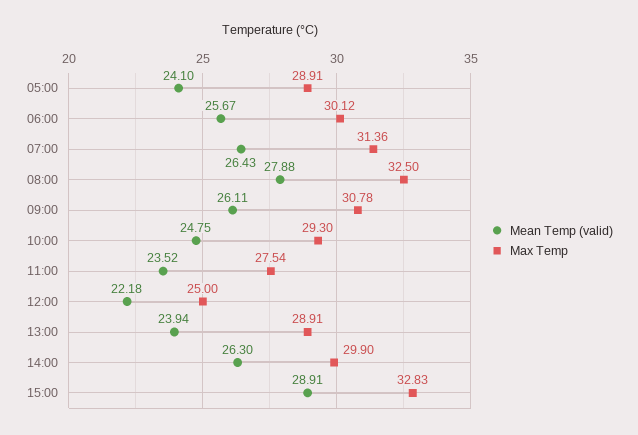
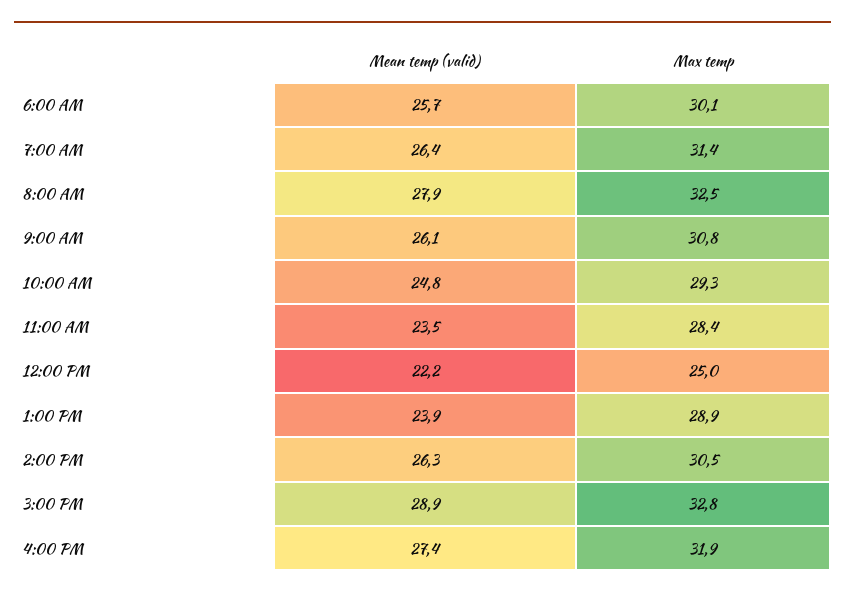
Mean Temp (valid), 05:00: 24.1 -> none
Max Temp, 05:00: 28.91 -> none
Max Temp, 11:00: 27.54 -> 28.4
Max Temp, 14:00: 29.9 -> 30.5
Mean Temp (valid), 4:00 PM: none -> 27.4
Max Temp, 4:00 PM: none -> 31.9

